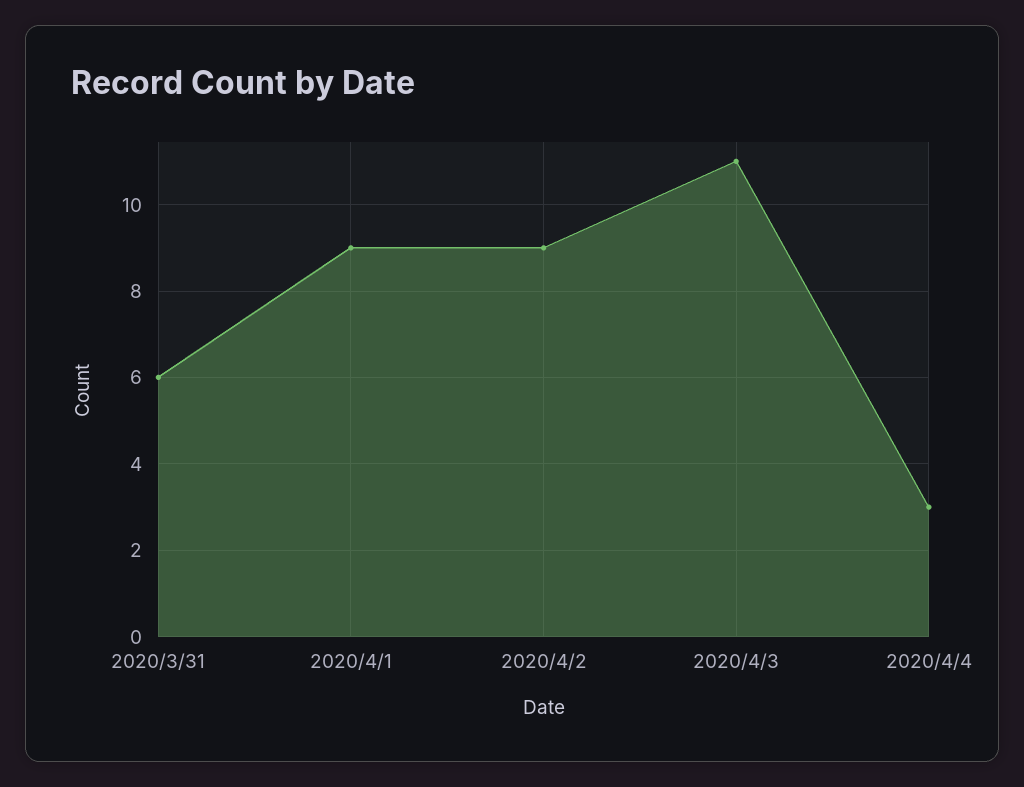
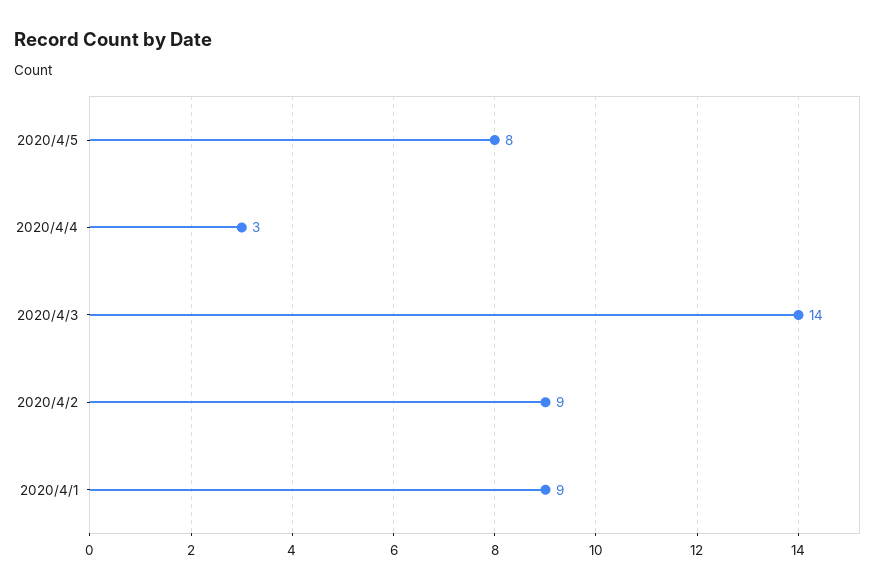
2020/3/31: 6 -> none
2020/4/3: 11 -> 14
2020/4/5: none -> 8

